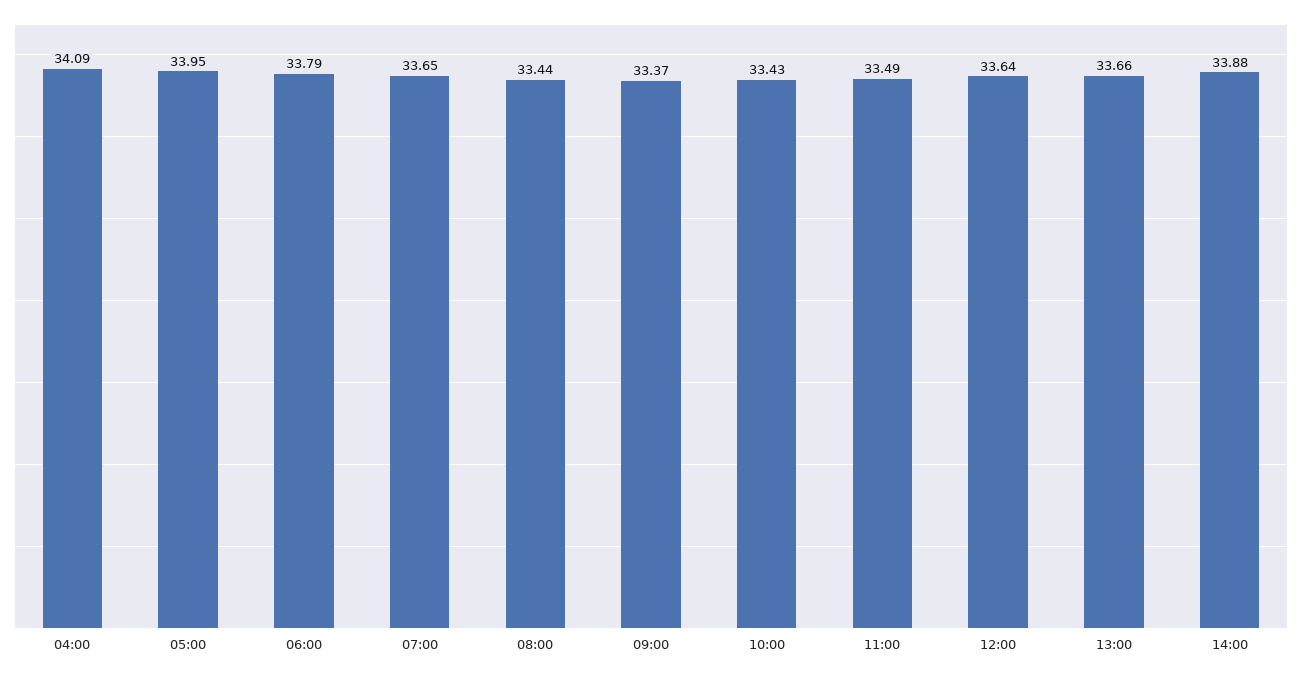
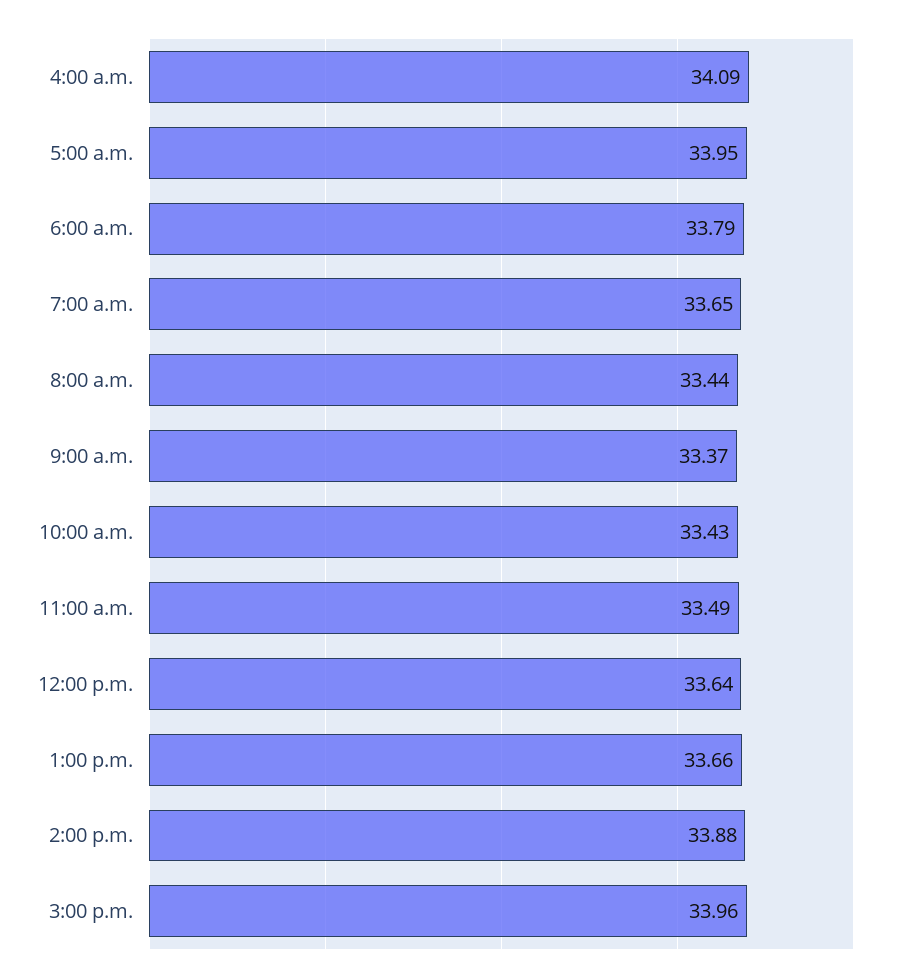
3:00 p.m.: none -> 33.96

